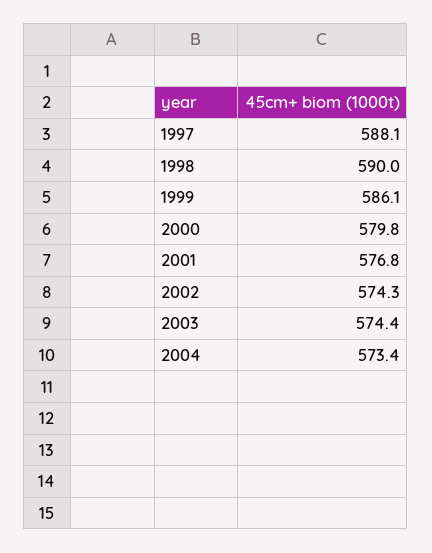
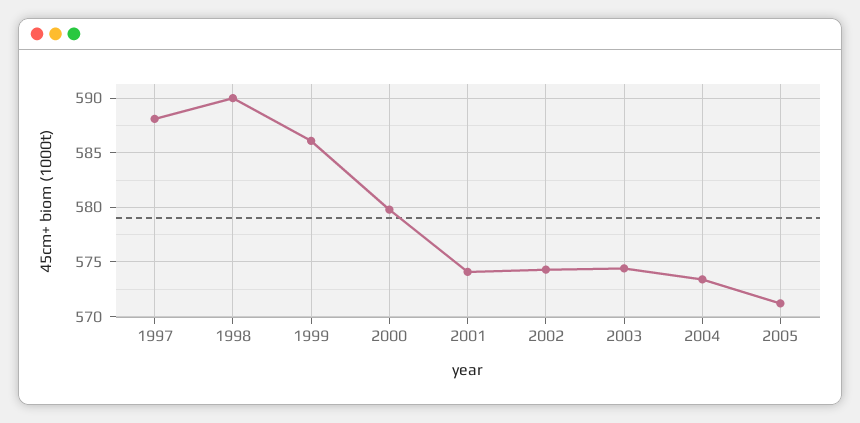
2001: 576.8 -> 574
2005: none -> 571

